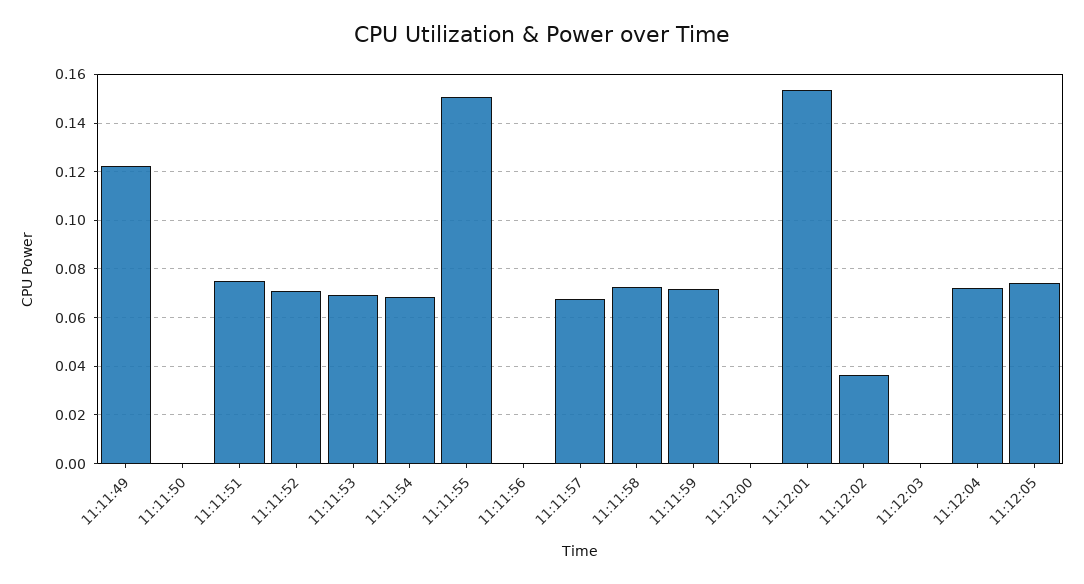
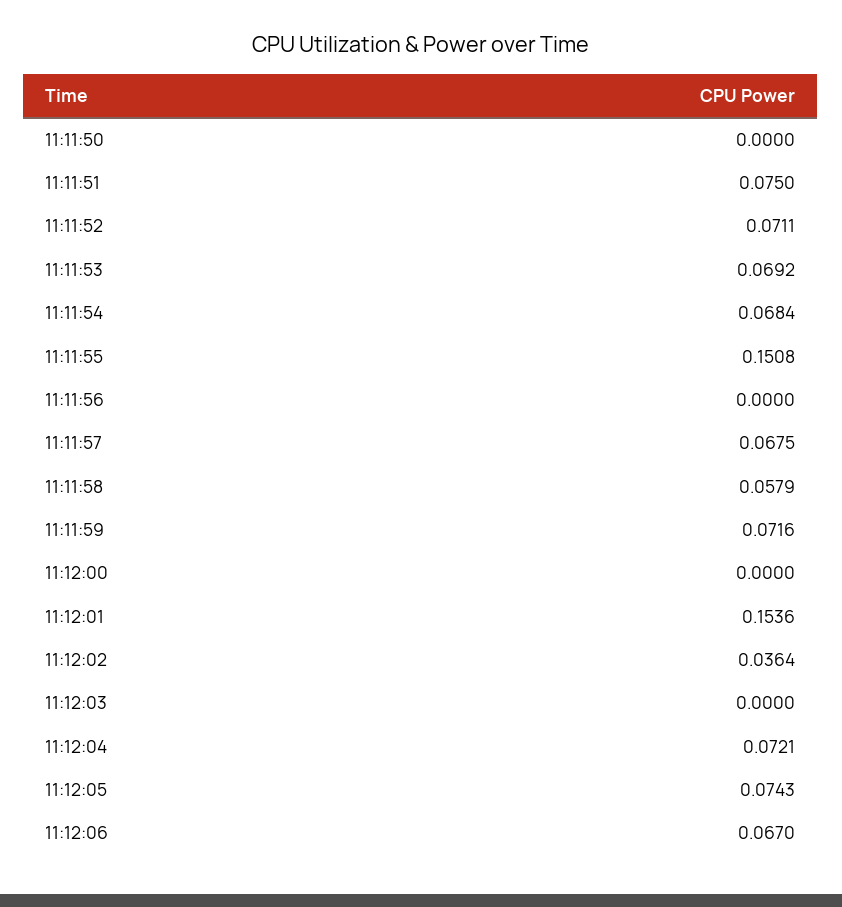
11:11:49: 0.1225 -> none
11:11:58: 0.0725 -> 0.0579
11:12:06: none -> 0.067

